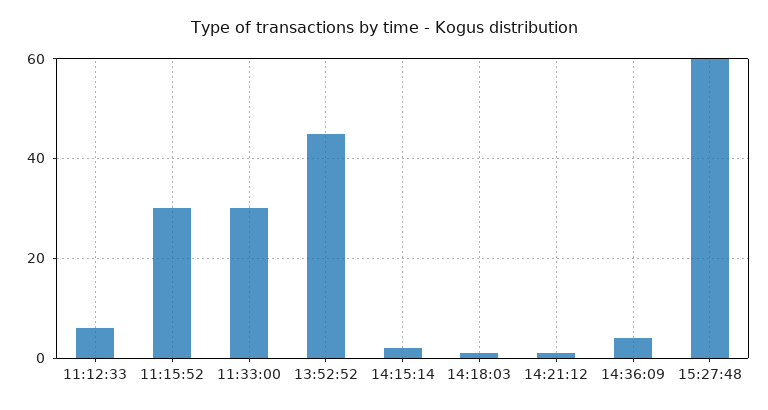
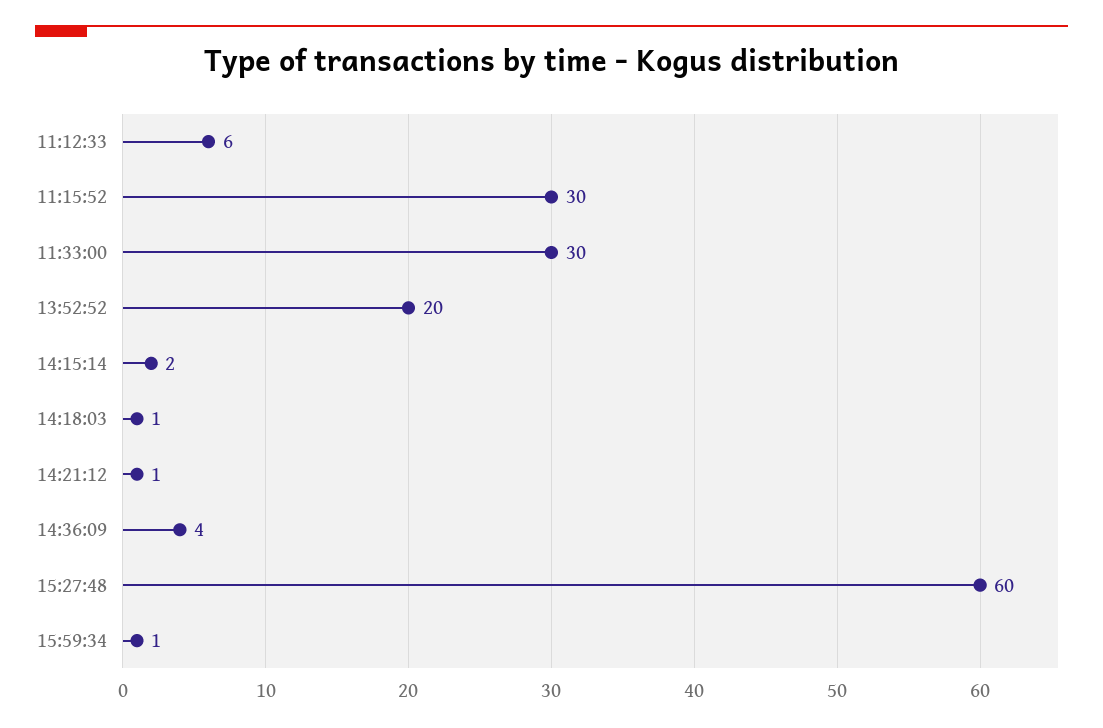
13:52:52: 45 -> 20
15:59:34: none -> 1

